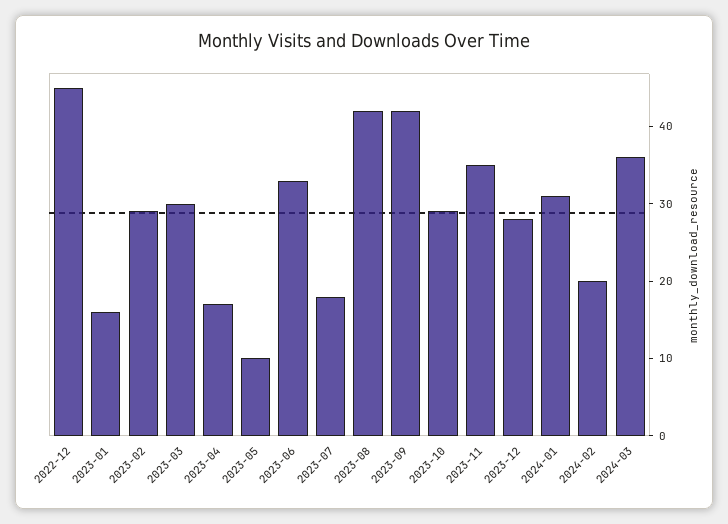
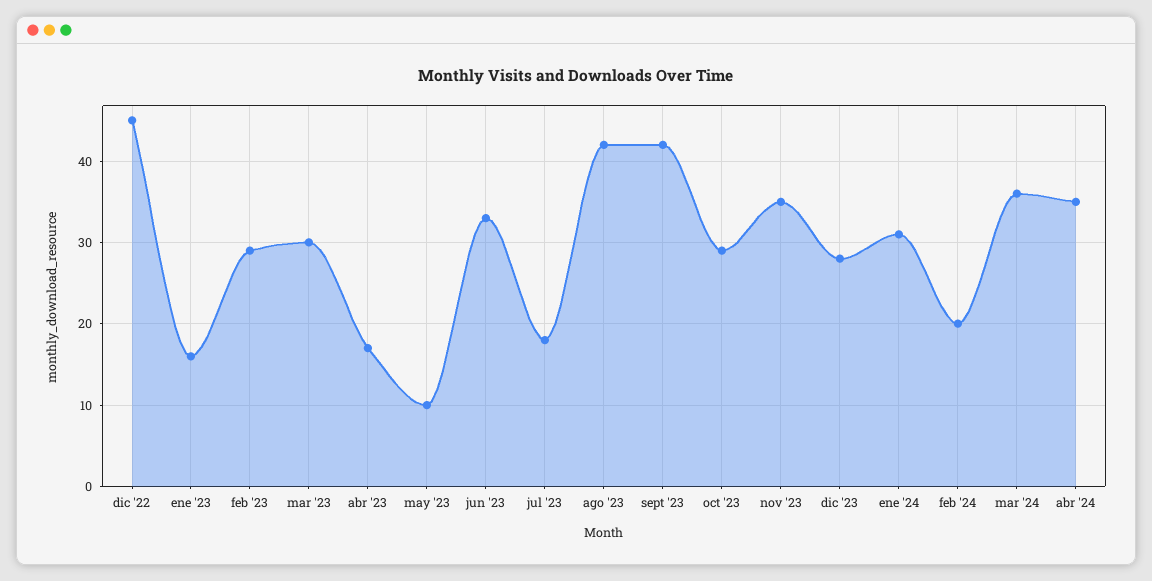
abr '24: none -> 35

